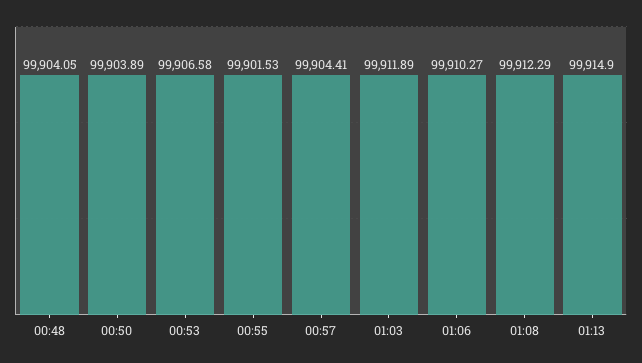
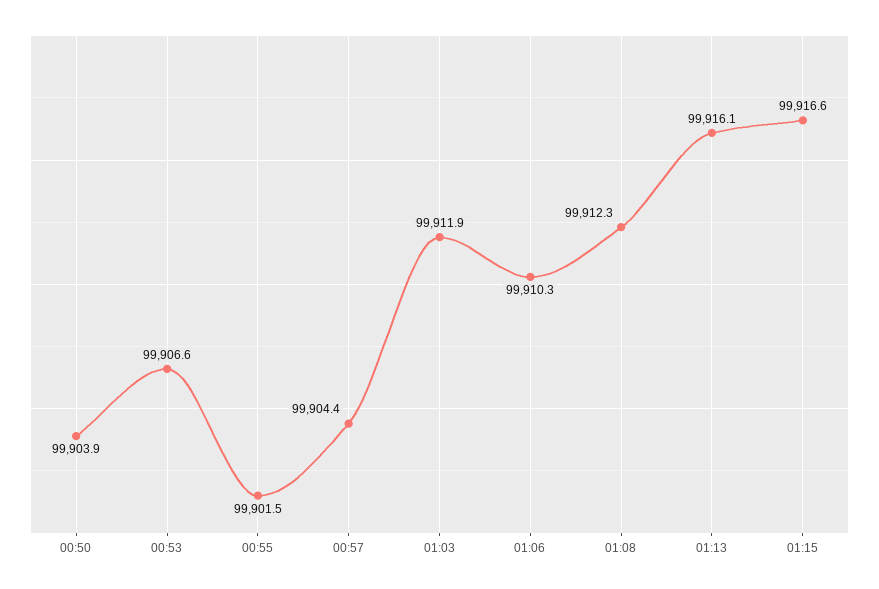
00:48: 99904.05 -> none
01:13: 99914.9 -> 99916.1
01:15: none -> 99916.6

